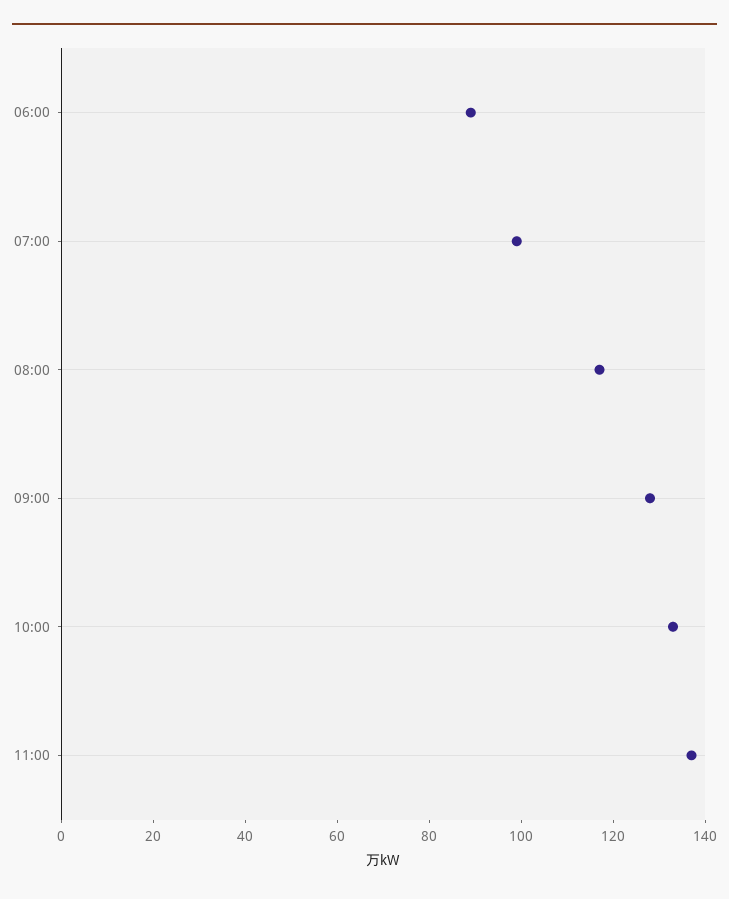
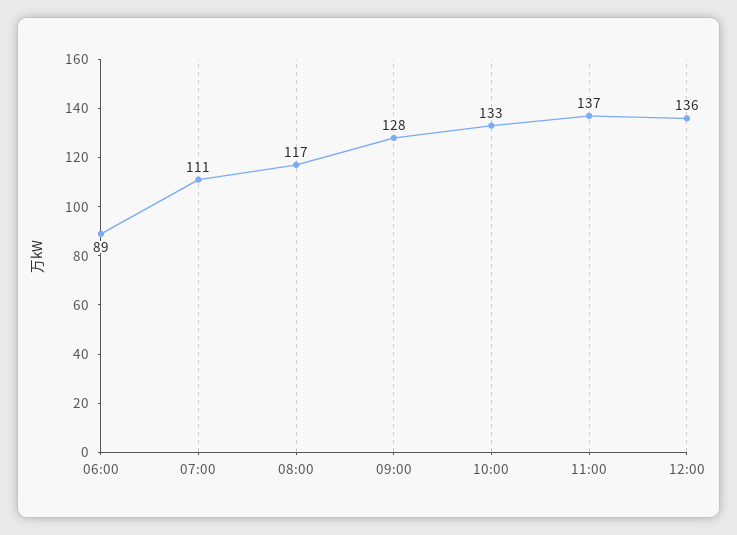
07:00: 100 -> 111
12:00: none -> 136

